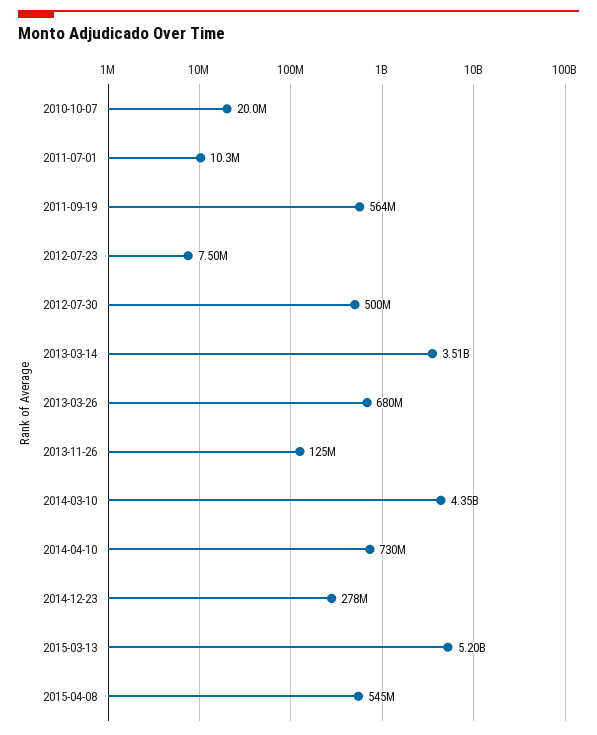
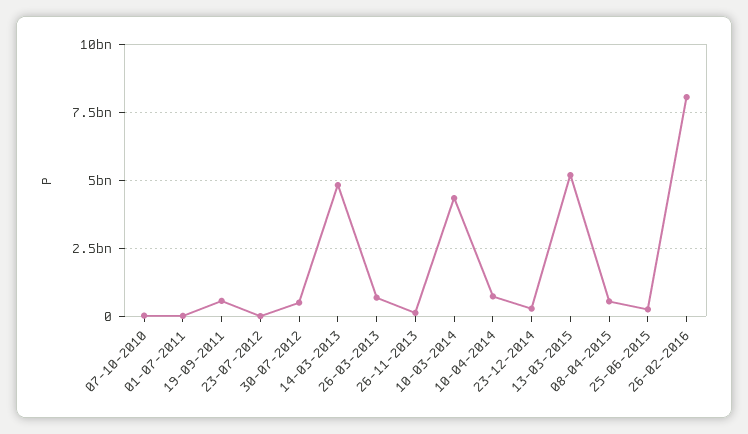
2013-03-14: 3510000000 -> 4750000000
25-06-2015: none -> 250000000
26-02-2016: none -> 8000000000

